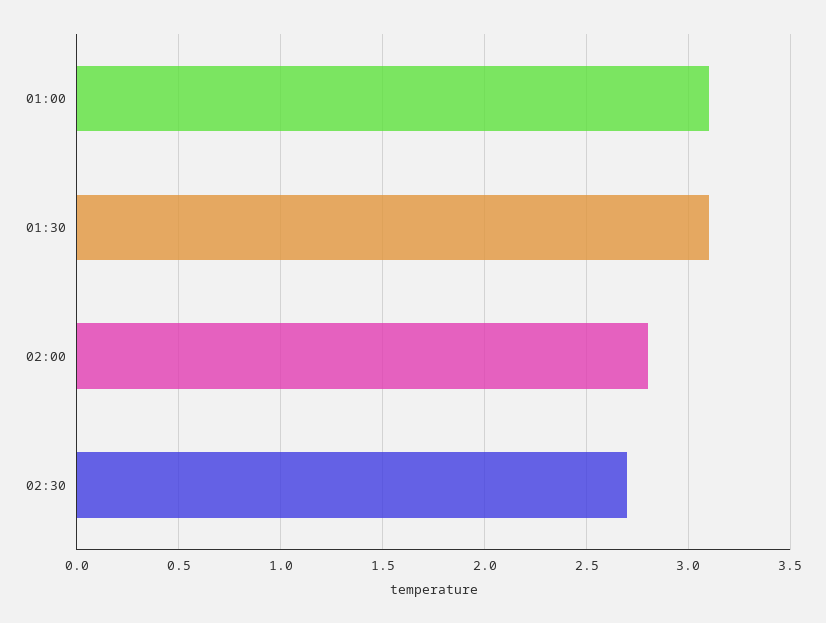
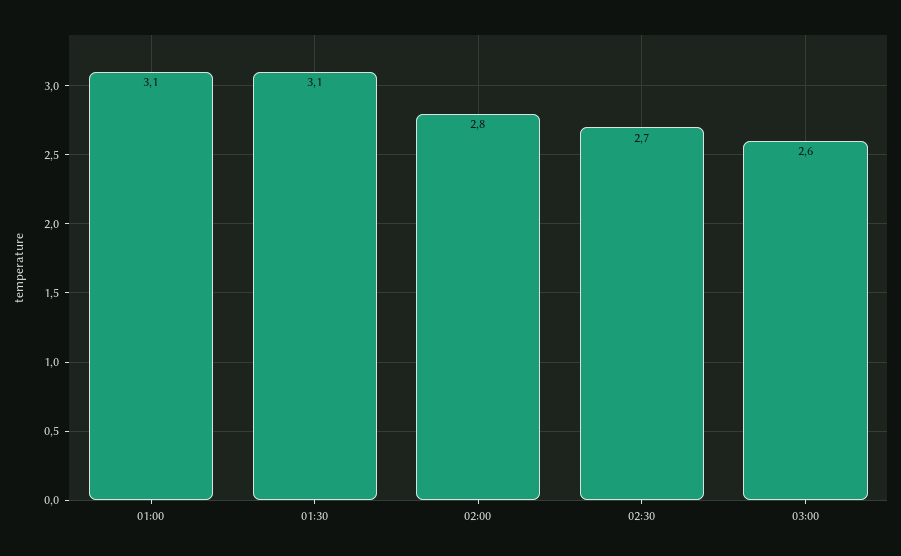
03:00: none -> 2.6

